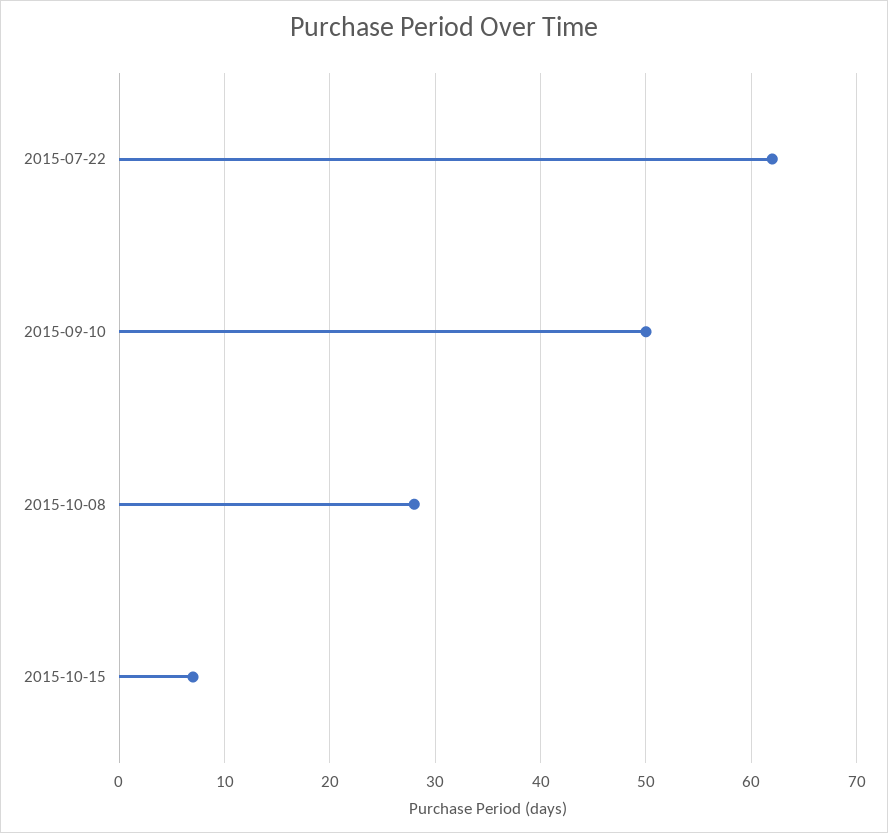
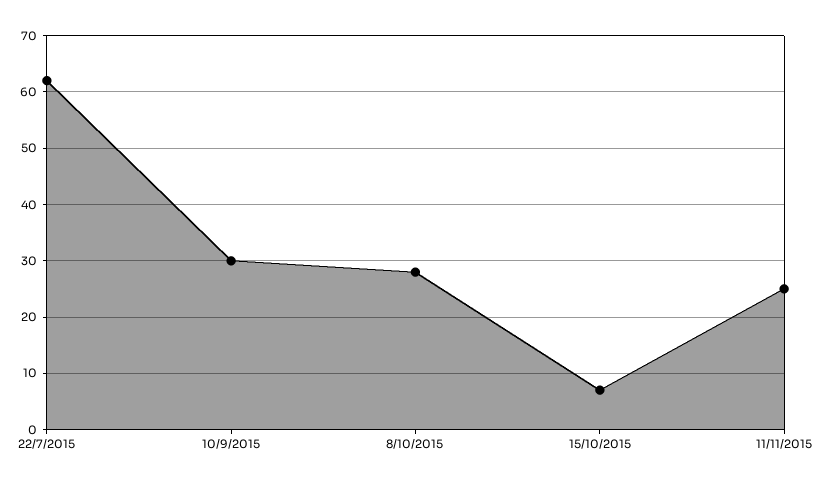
2015-09-10: 50 -> 30
11/11/2015: none -> 25

